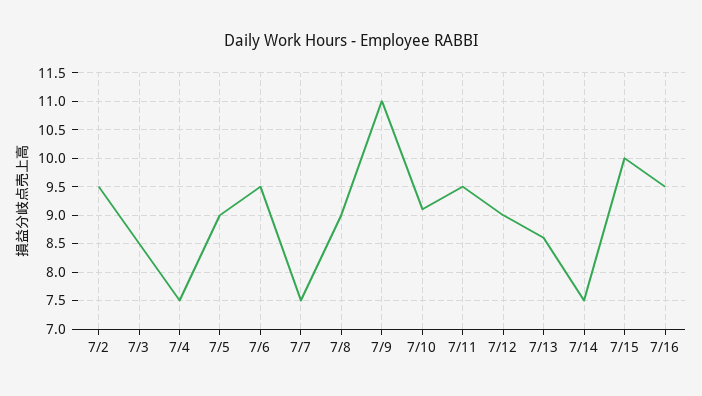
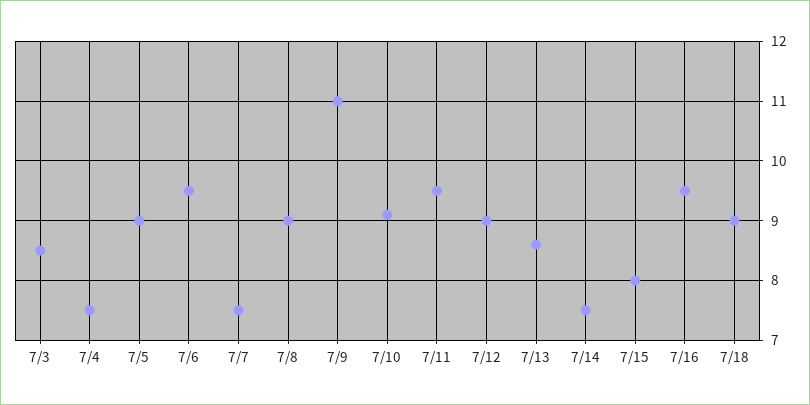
7/2: 9.5 -> none
7/15: 10 -> 8
7/18: none -> 9

